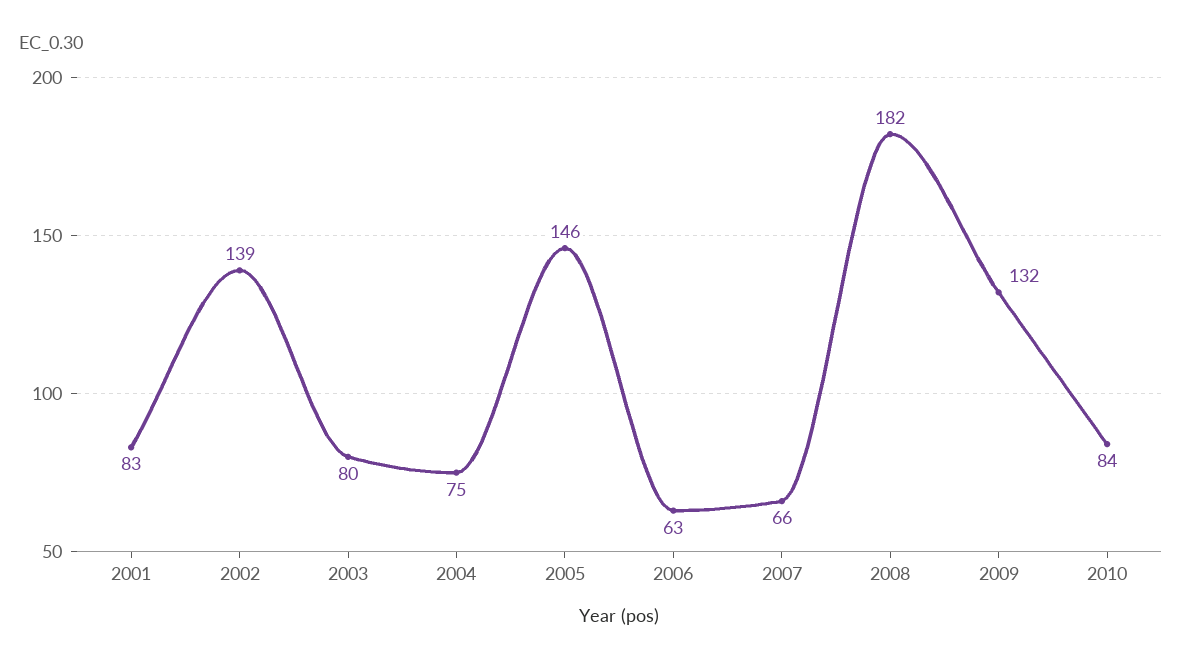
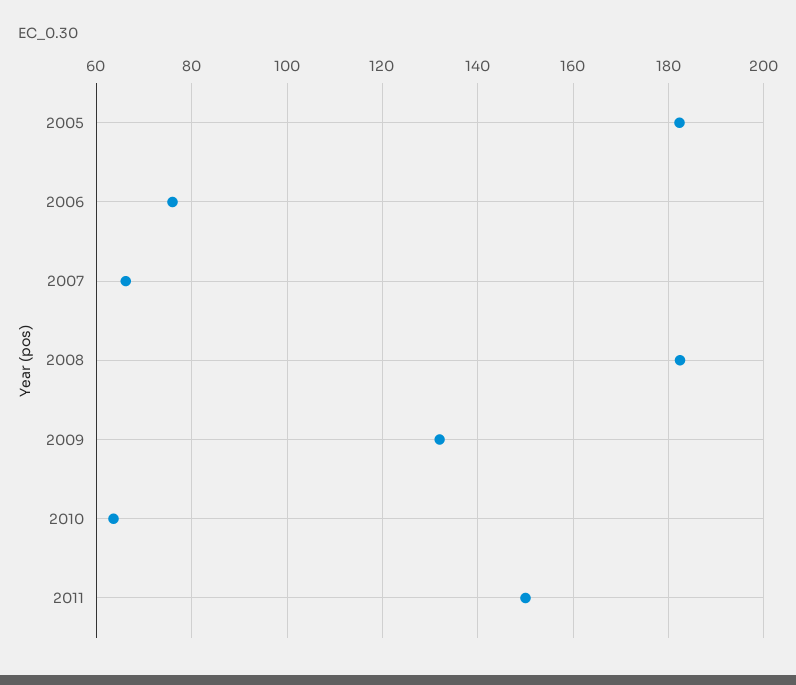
2001: 83 -> none
2002: 139 -> none
2003: 80 -> none
2004: 75 -> none
2005: 146 -> 182
2006: 63 -> 76
2010: 84 -> 64
2011: none -> 150

